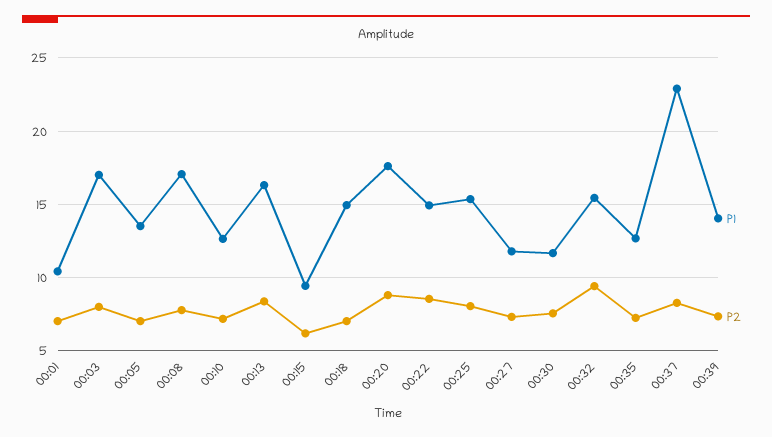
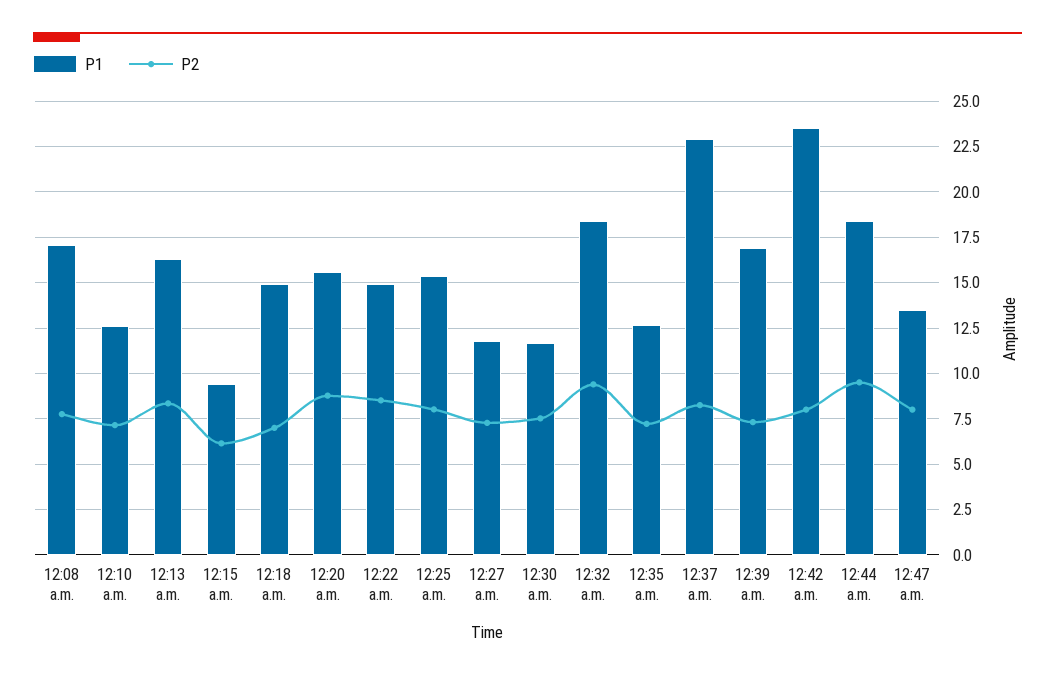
P1, 00:01: 10.5 -> none
P2, 00:01: 7 -> none
P1, 00:03: 17 -> none
P2, 00:03: 8 -> none
P1, 00:05: 13.5 -> none
P2, 00:05: 7 -> none
P1, 00:20: 17.5 -> 15.5
P1, 00:32: 15.5 -> 18.5
P1, 00:39: 14 -> 17
P1, 12:42 a.m.: none -> 23.5
P2, 12:42 a.m.: none -> 8
P1, 12:44 a.m.: none -> 18.5
P2, 12:44 a.m.: none -> 9.5
P1, 12:47 a.m.: none -> 13.5
P2, 12:47 a.m.: none -> 8

